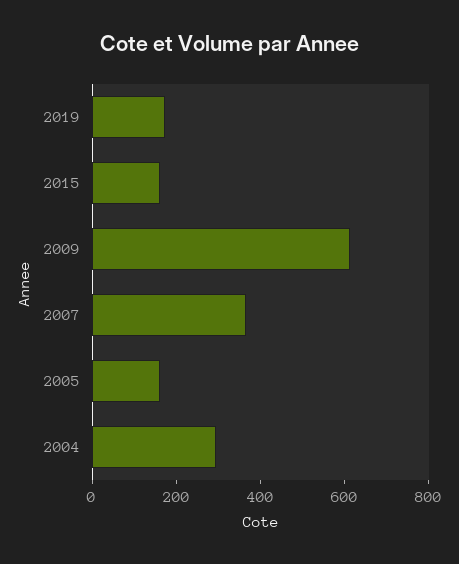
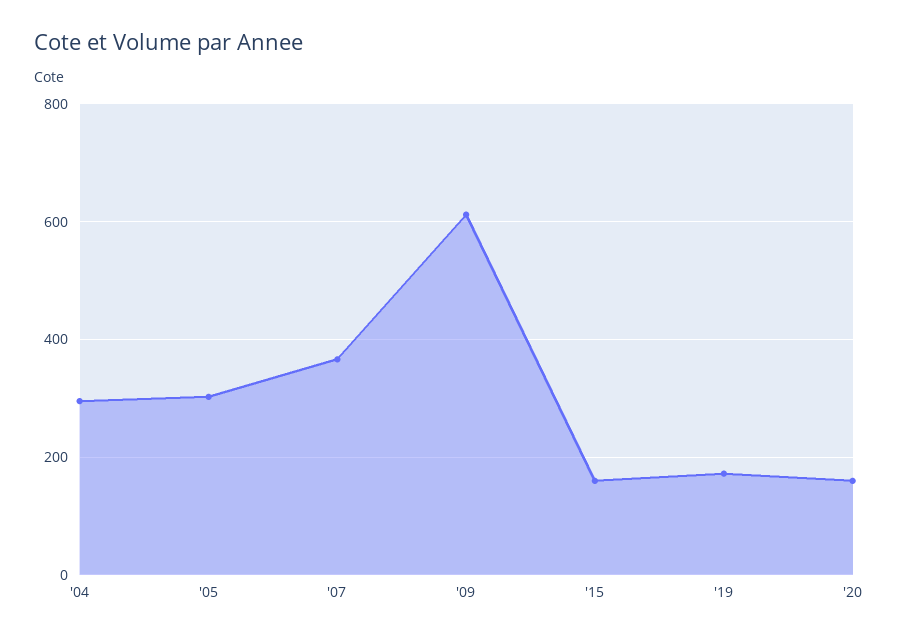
2005: 150 -> 300
'20: none -> 160

